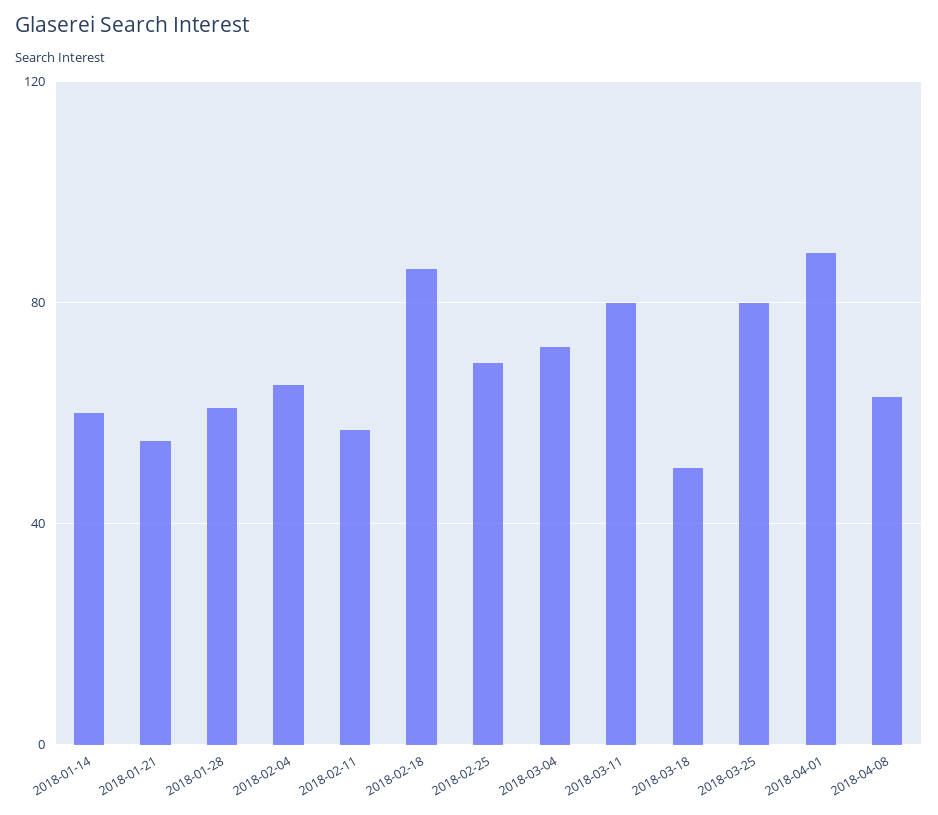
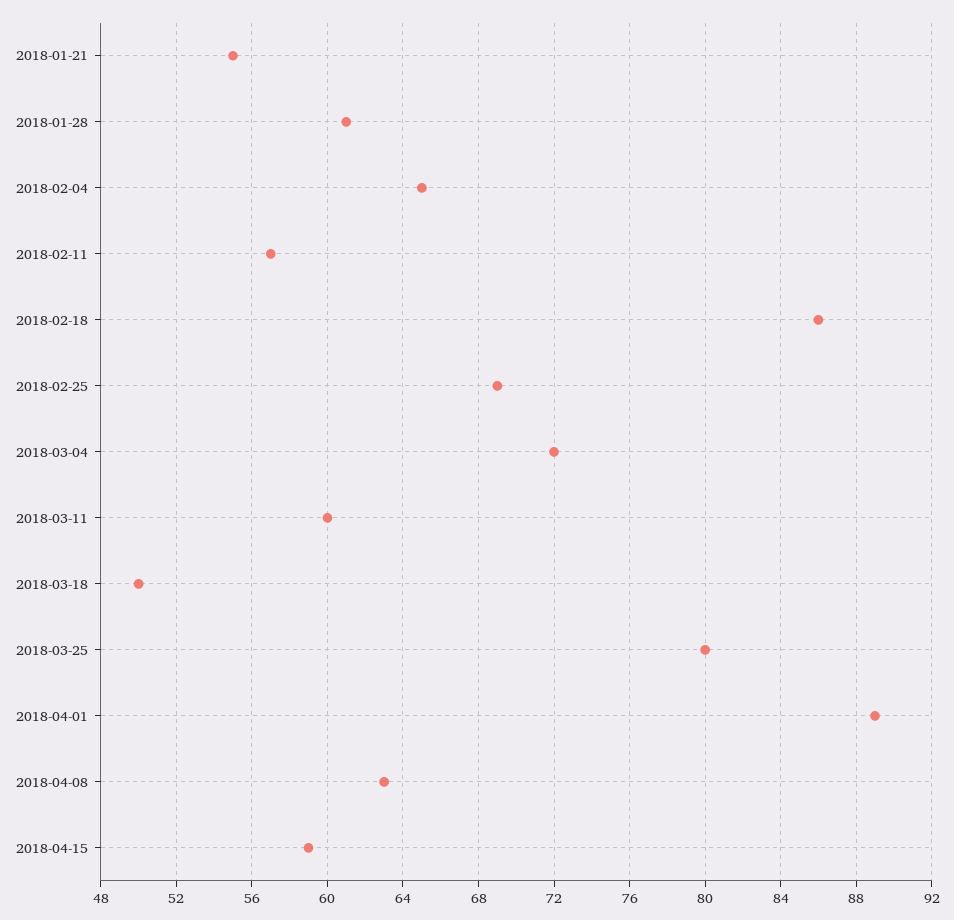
2018-01-14: 60 -> none
2018-03-11: 80 -> 60
2018-04-15: none -> 59

